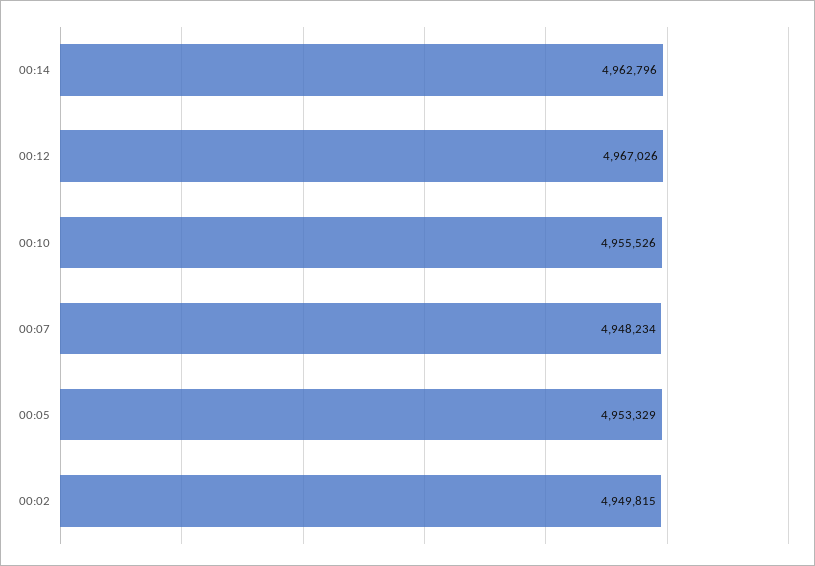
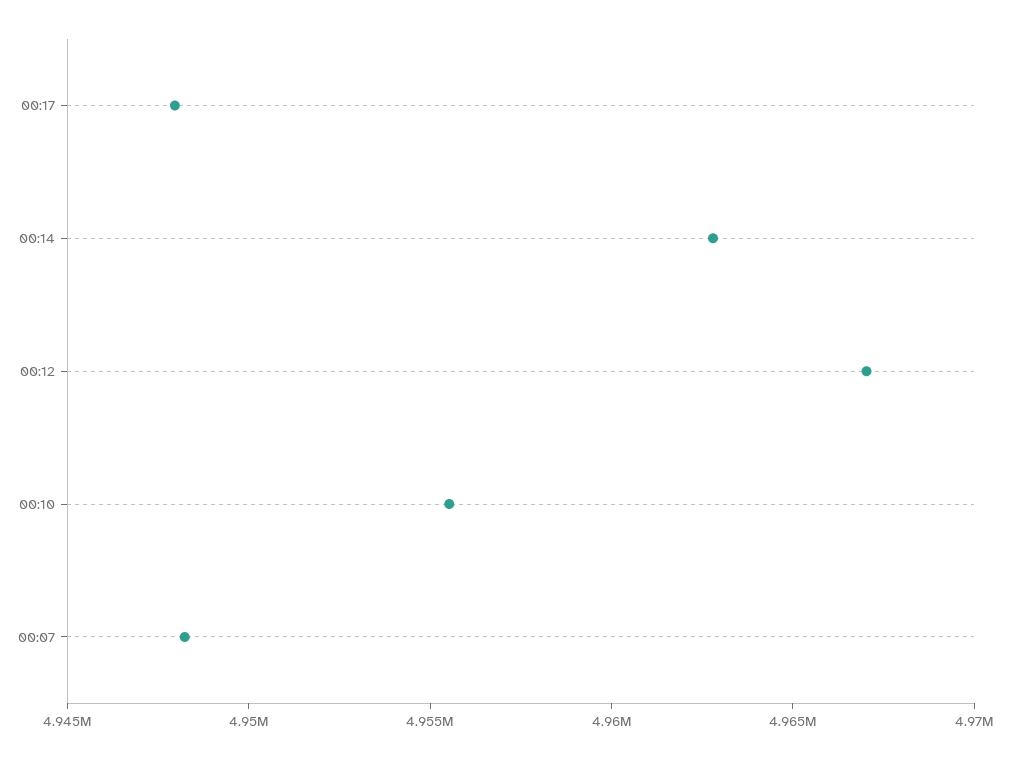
00:05: 4953329 -> none
00:02: 4949815 -> none
00:17: none -> 4948000

